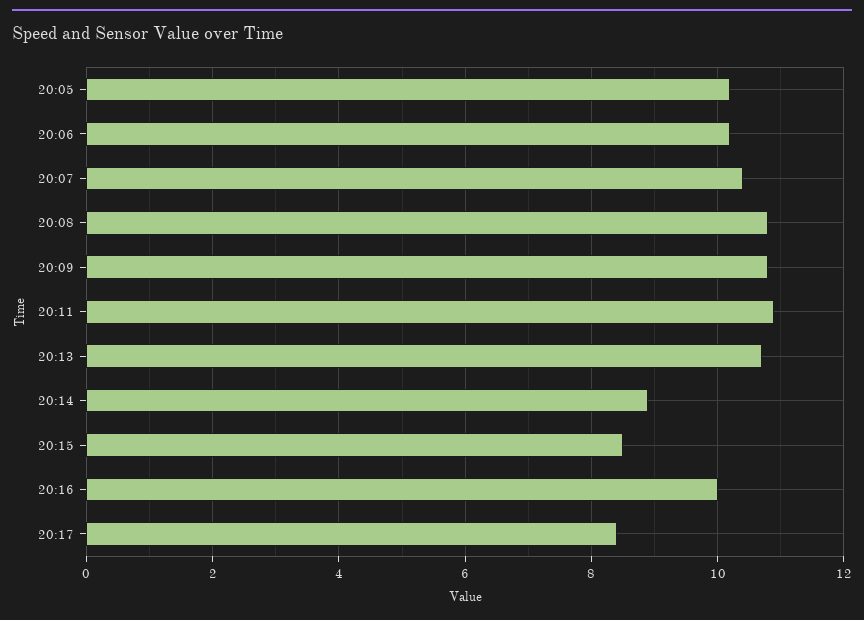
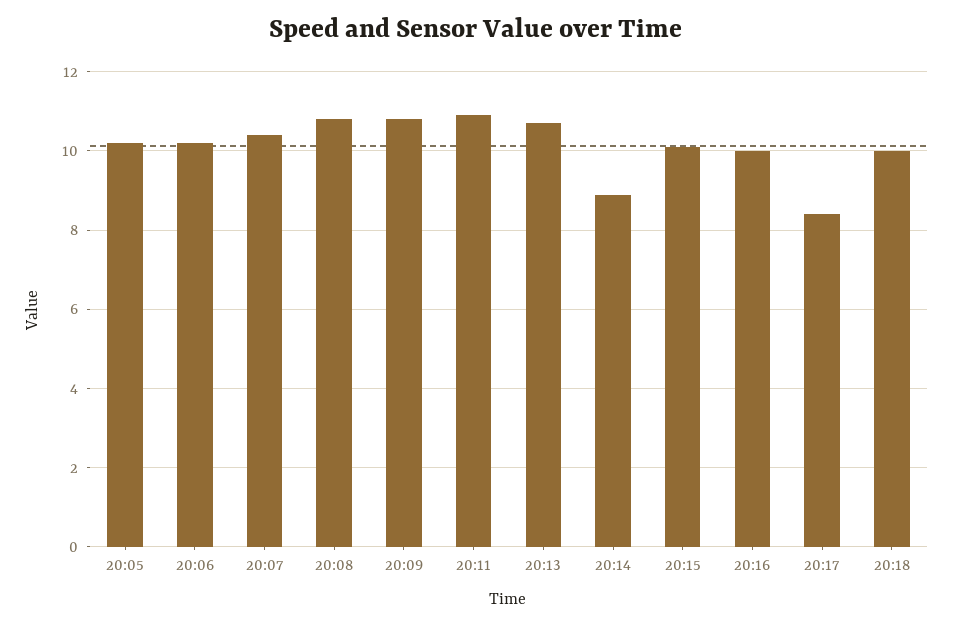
20:15: 8.5 -> 10
20:18: none -> 10

